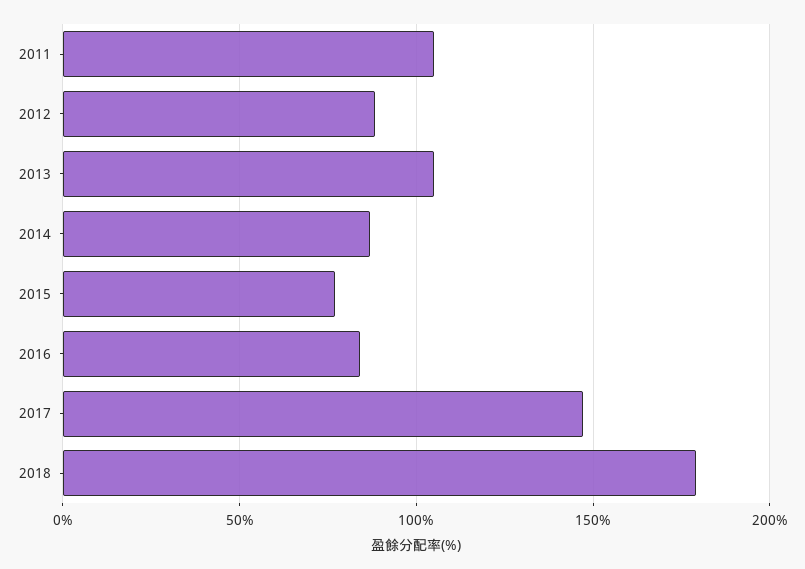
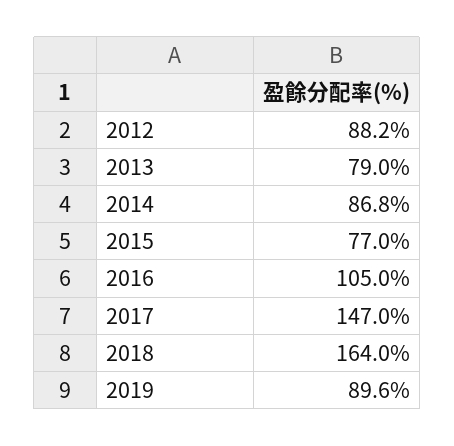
2011: 105 -> none
2013: 105 -> 79
2016: 85 -> 105
2018: 180 -> 164
2019: none -> 89.6

